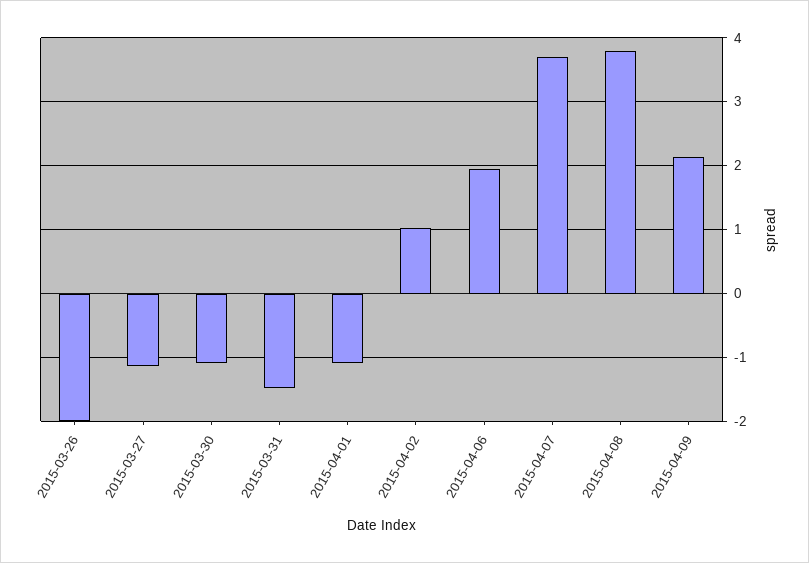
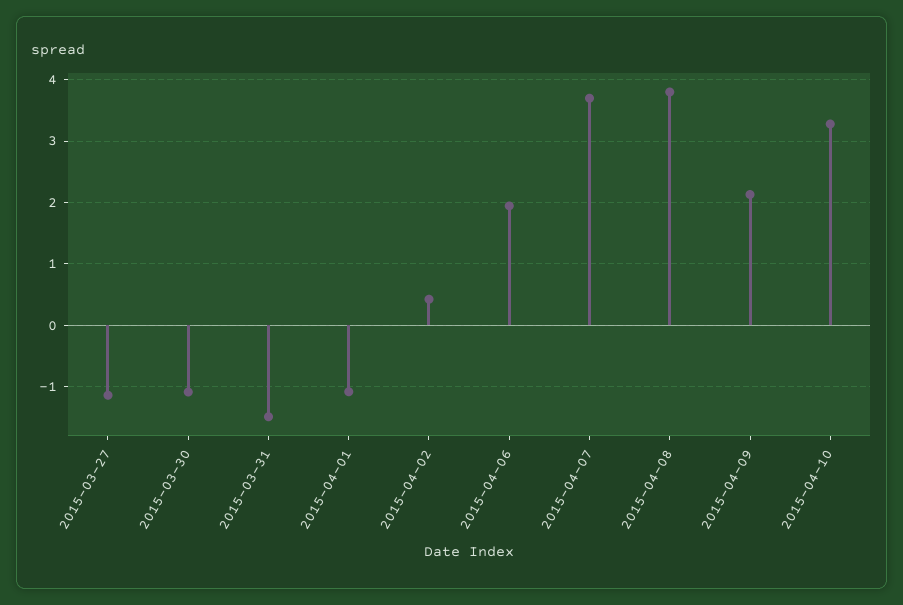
2015-03-26: -2 -> none
2015-04-02: 1 -> 0.4
2015-04-10: none -> 3.3

